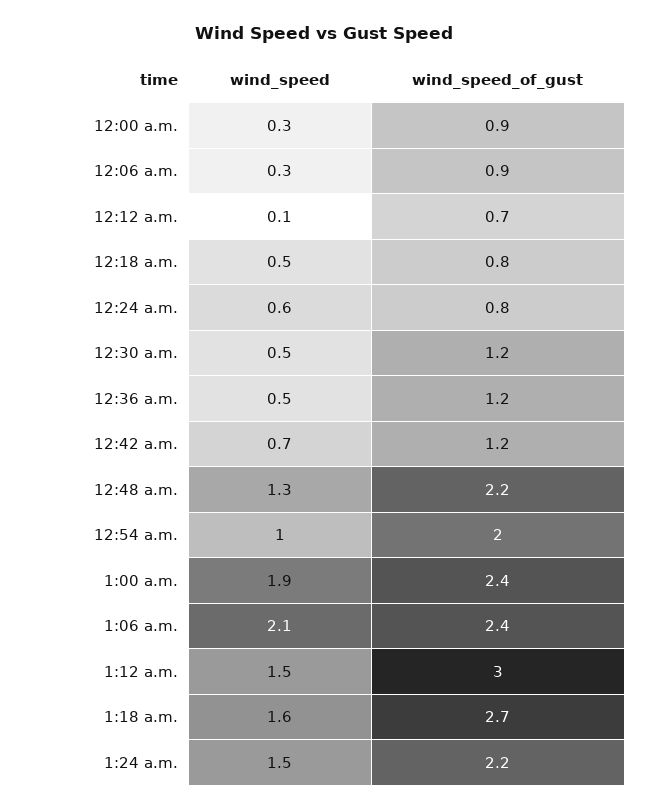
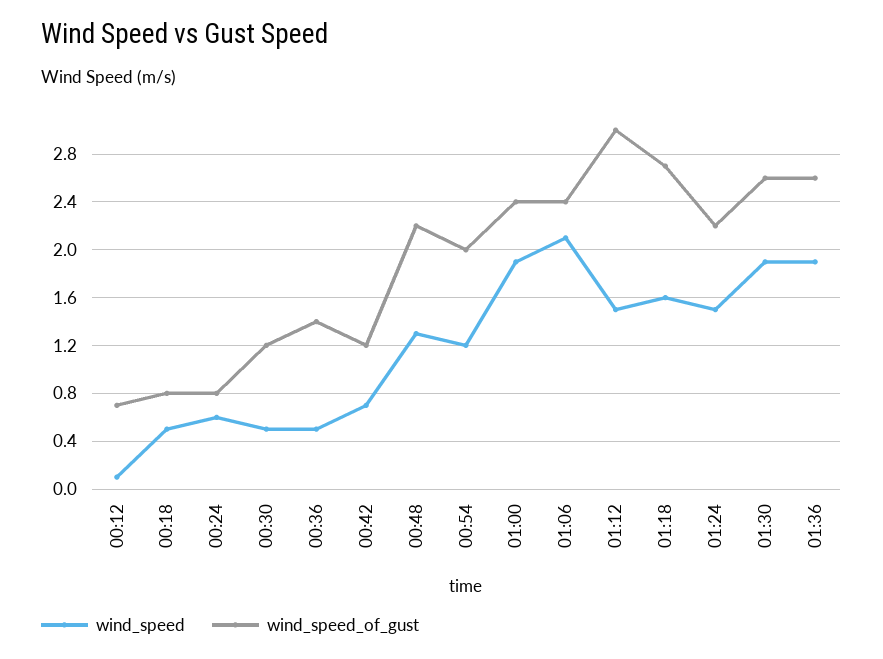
wind_speed, 12:00 a.m.: 0.3 -> none
wind_speed_of_gust, 12:00 a.m.: 0.9 -> none
wind_speed, 12:06 a.m.: 0.3 -> none
wind_speed_of_gust, 12:06 a.m.: 0.9 -> none
wind_speed_of_gust, 12:36 a.m.: 1.2 -> 1.4
wind_speed, 12:54 a.m.: 1 -> 1.2
wind_speed, 01:30: none -> 1.9
wind_speed_of_gust, 01:30: none -> 2.6
wind_speed, 01:36: none -> 1.9
wind_speed_of_gust, 01:36: none -> 2.6

